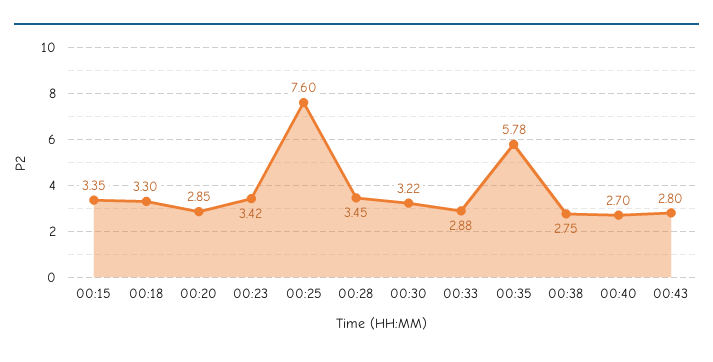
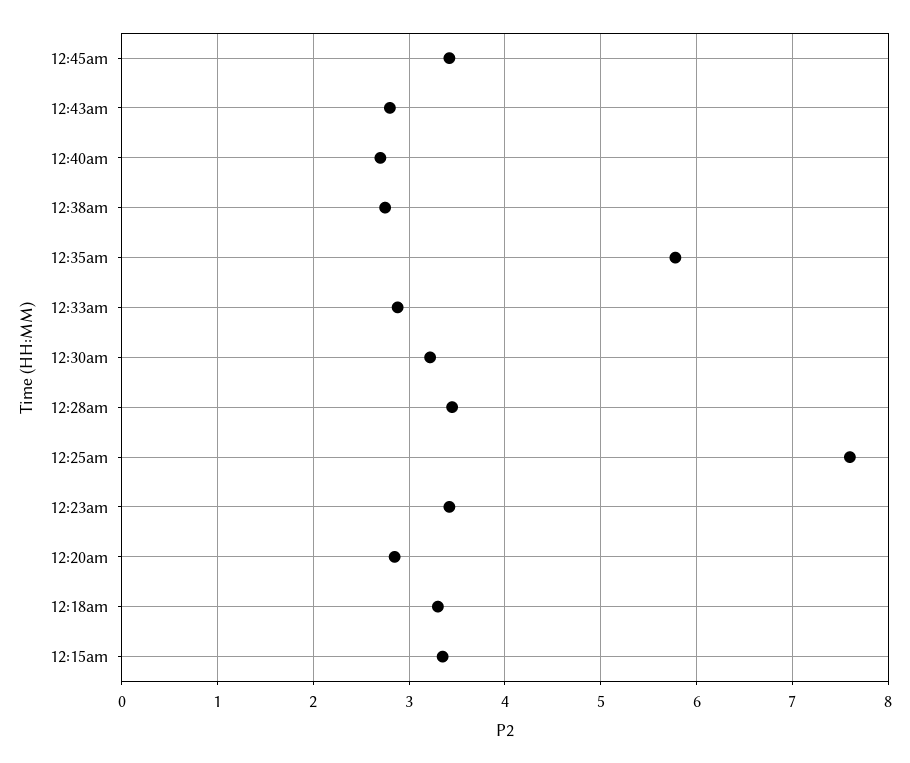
12:45am: none -> 3.4

